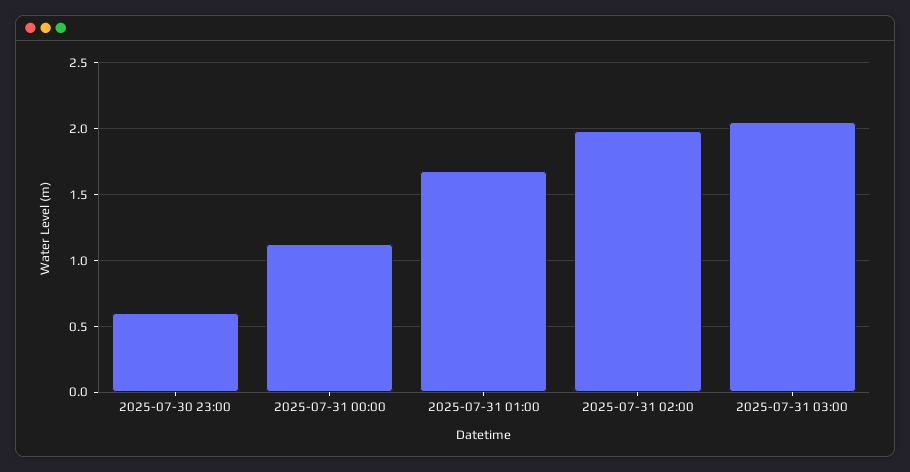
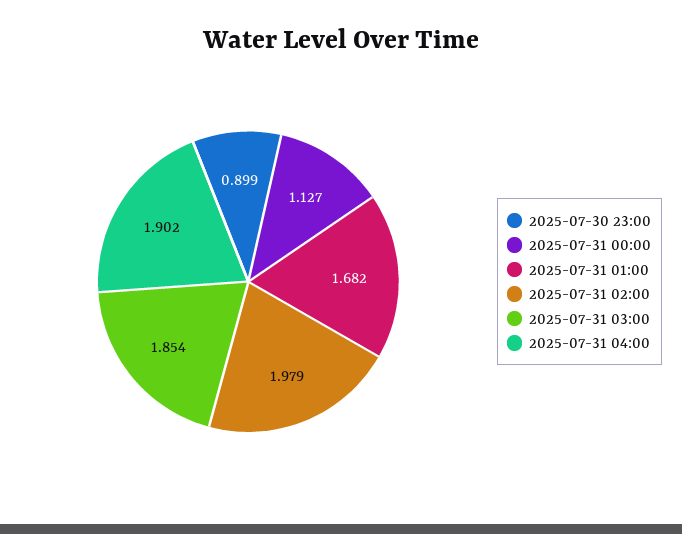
2025-07-30 23:00: 0.6 -> 0.899
2025-07-31 03:00: 2.05 -> 1.854
2025-07-31 04:00: none -> 1.902

